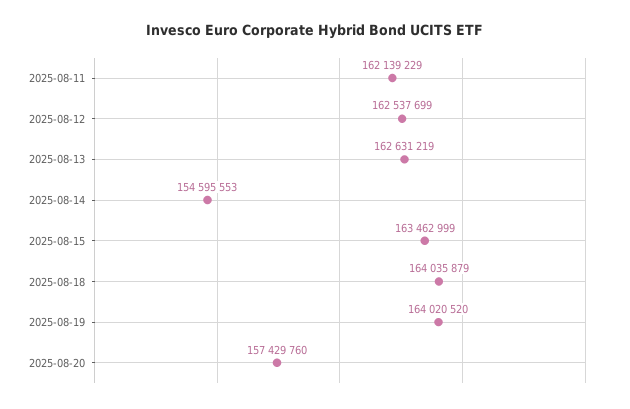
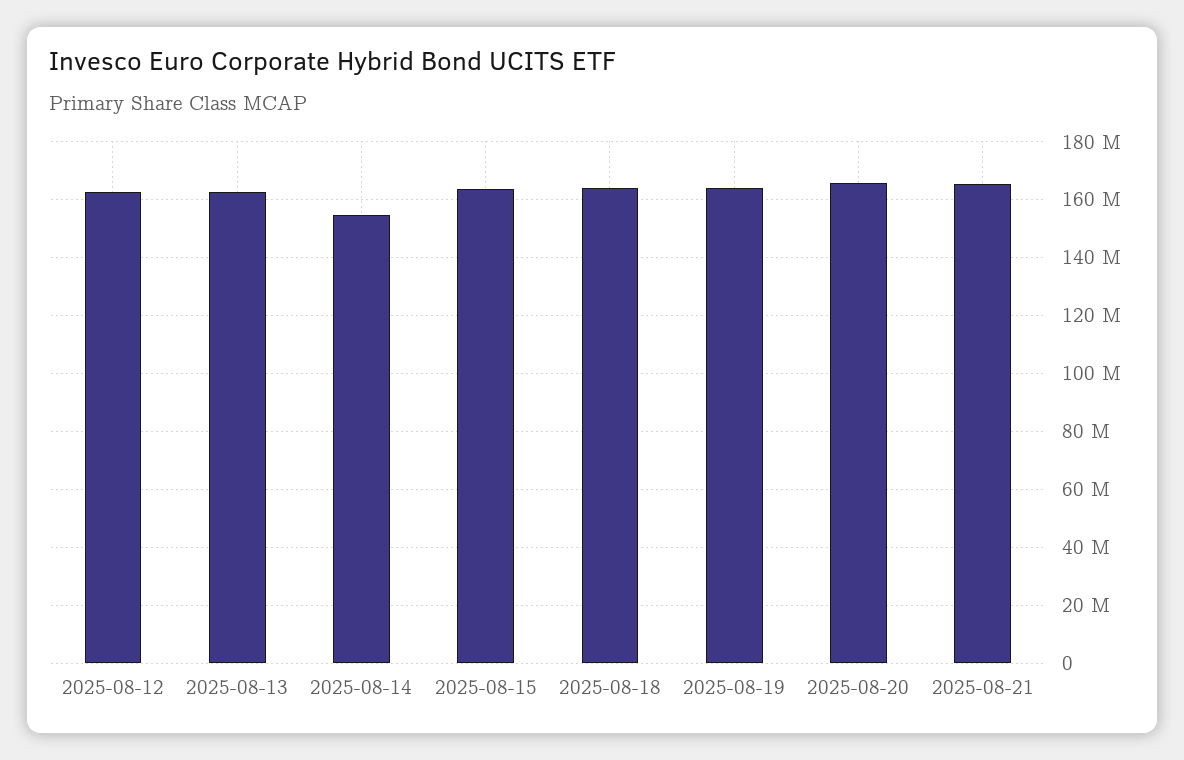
2025-08-11: 162139229 -> none
2025-08-20: 157429760 -> 165000000
2025-08-21: none -> 165000000

